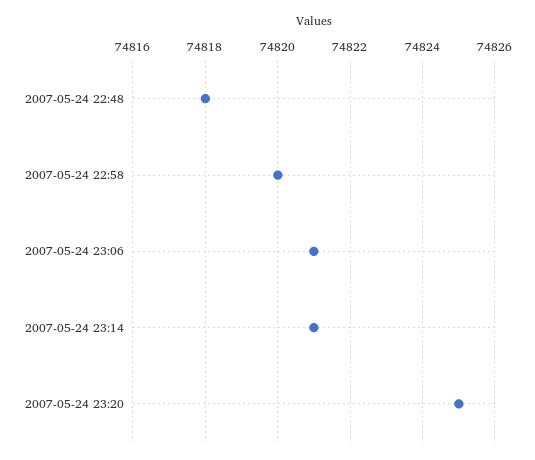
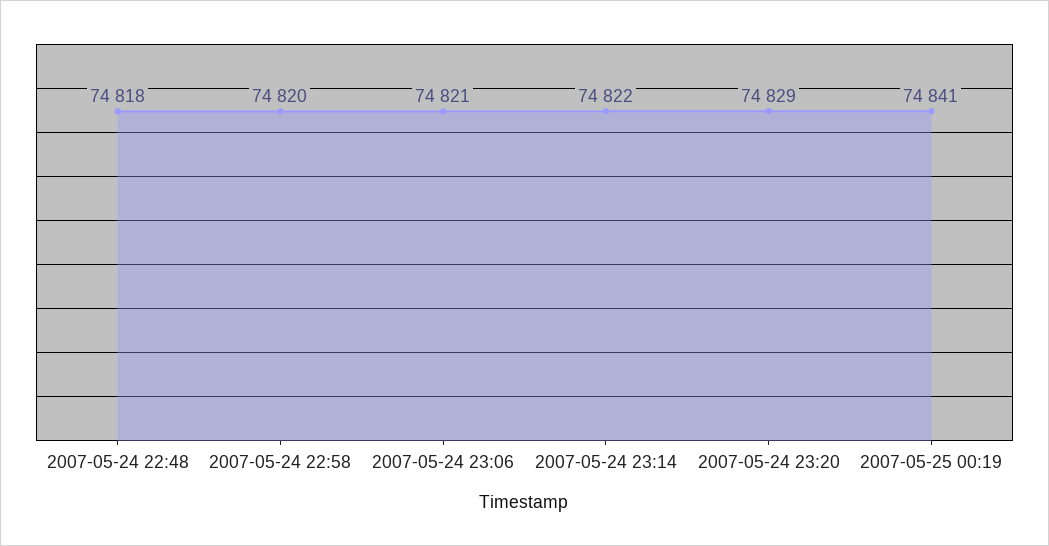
2007-05-24 23:14: 74821 -> 74822
2007-05-24 23:20: 74825 -> 74829
2007-05-25 00:19: none -> 74841

